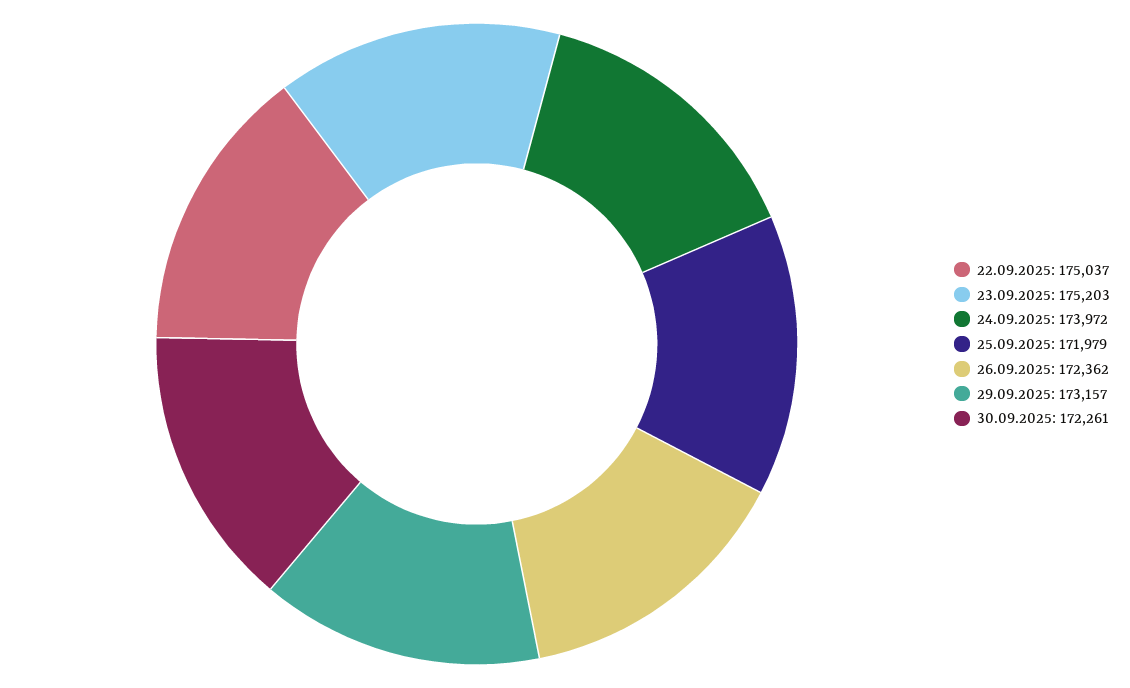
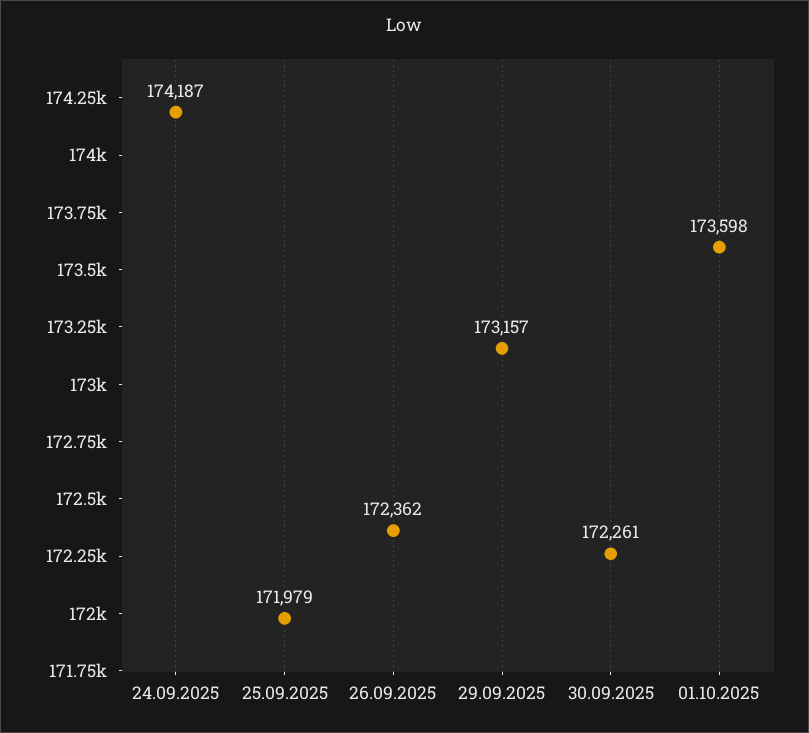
22.09.2025: 175037 -> none
23.09.2025: 175203 -> none
24.09.2025: 173972 -> 174187
01.10.2025: none -> 173598

